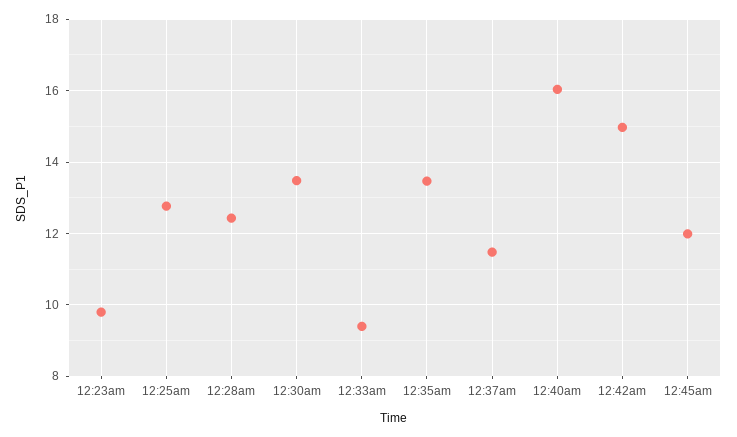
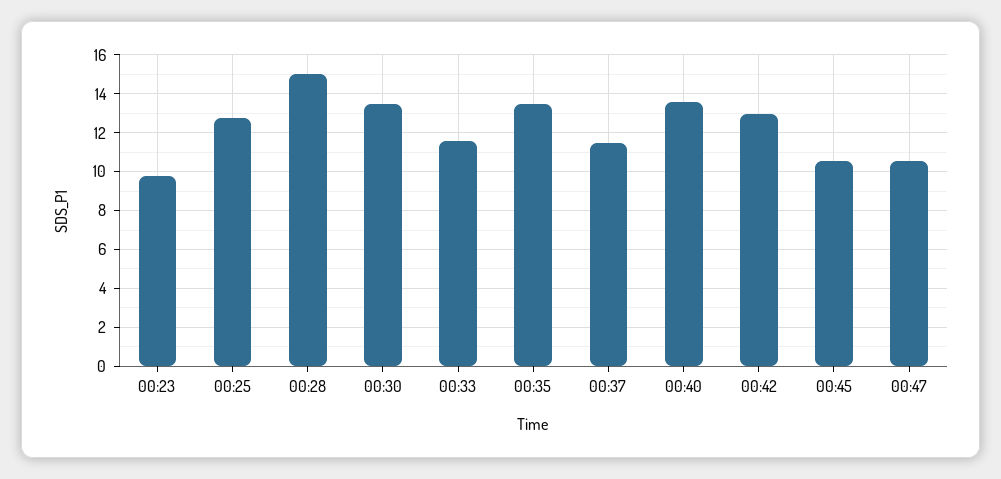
12:28am: 12.4 -> 15
12:33am: 9.4 -> 11.5
12:40am: 16 -> 13.5
12:42am: 15 -> 13
12:45am: 12 -> 10.5
00:47: none -> 10.5

